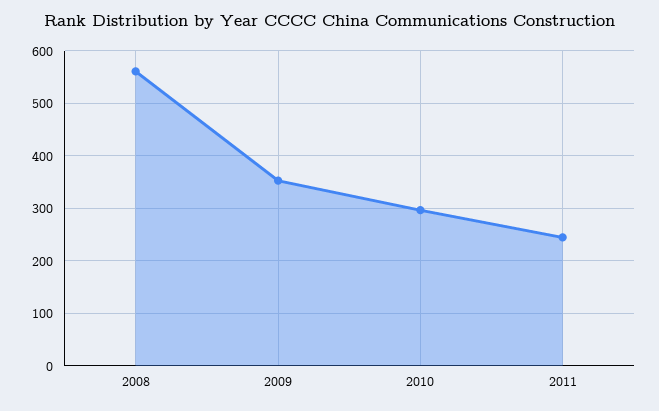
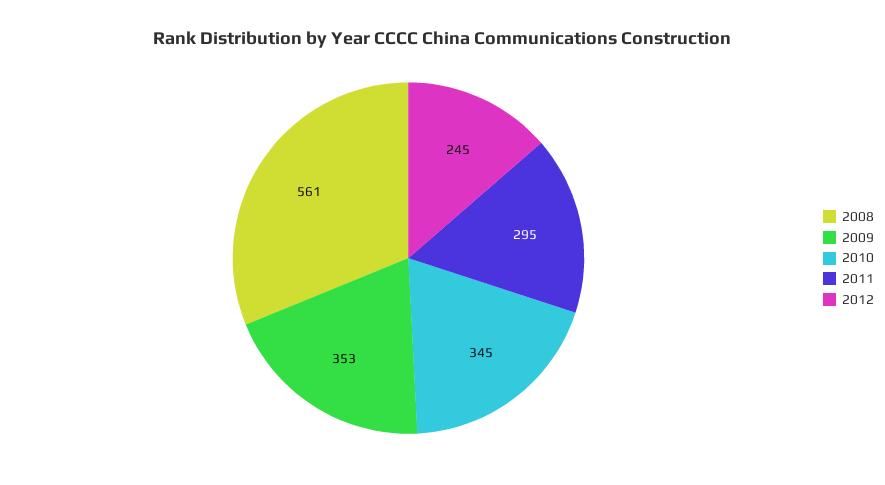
2010: 300 -> 345
2011: 240 -> 295
2012: none -> 245

